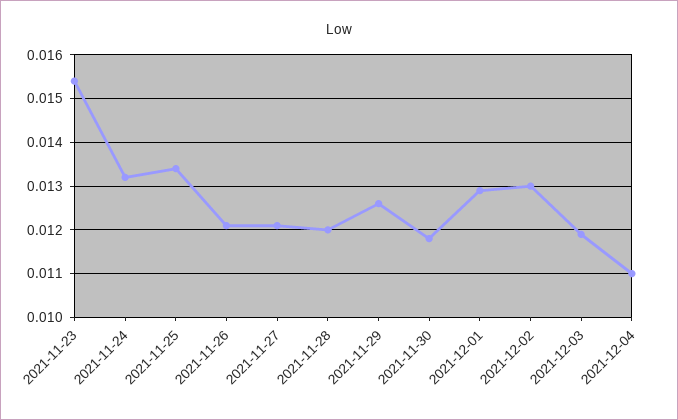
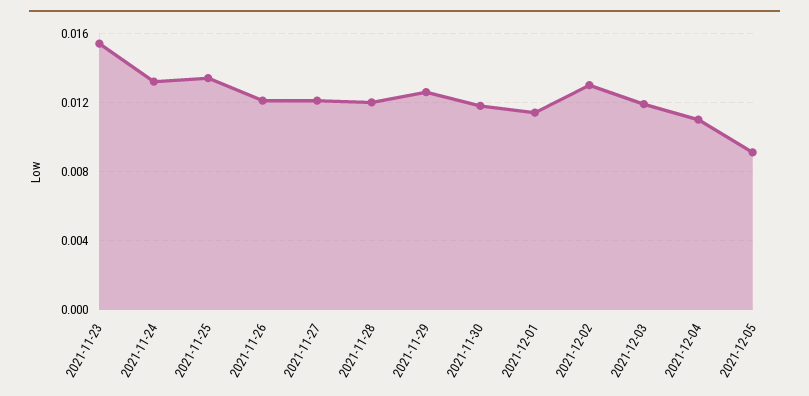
2021-12-01: 0.013 -> 0.0115
2021-12-05: none -> 0.009

